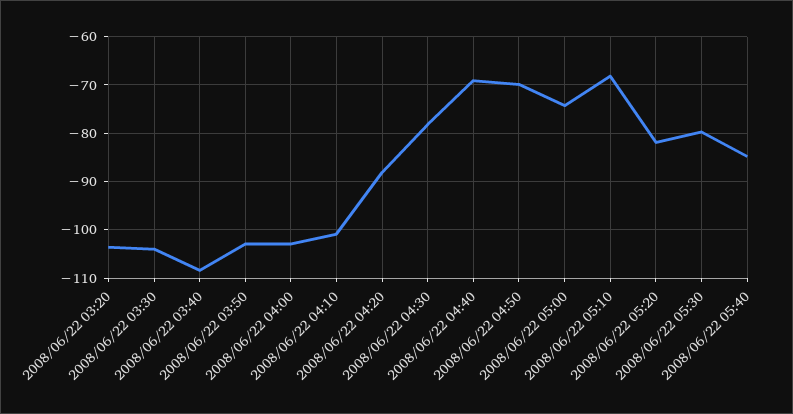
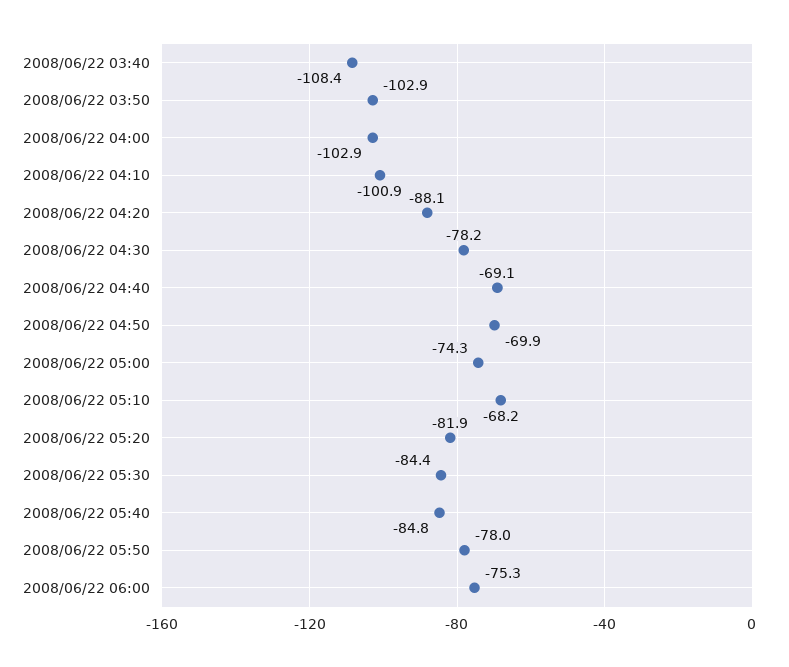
2008/06/22 03:20: -104 -> none
2008/06/22 03:30: -104 -> none
2008/06/22 05:30: -80 -> -84.4
2008/06/22 05:50: none -> -78
2008/06/22 06:00: none -> -75.3

